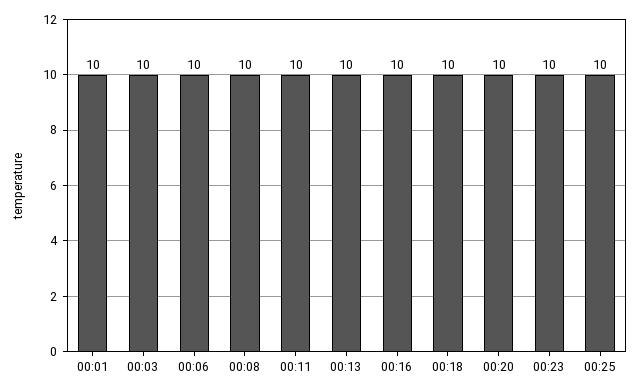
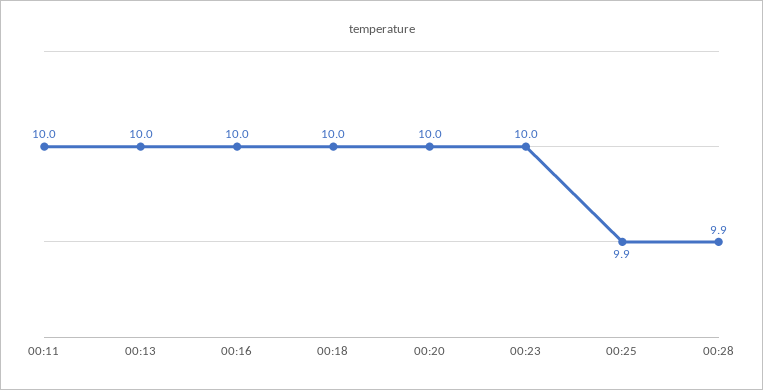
00:01: 10 -> none
00:03: 10 -> none
00:06: 10 -> none
00:08: 10 -> none
00:25: 10 -> 9.9
00:28: none -> 9.9

